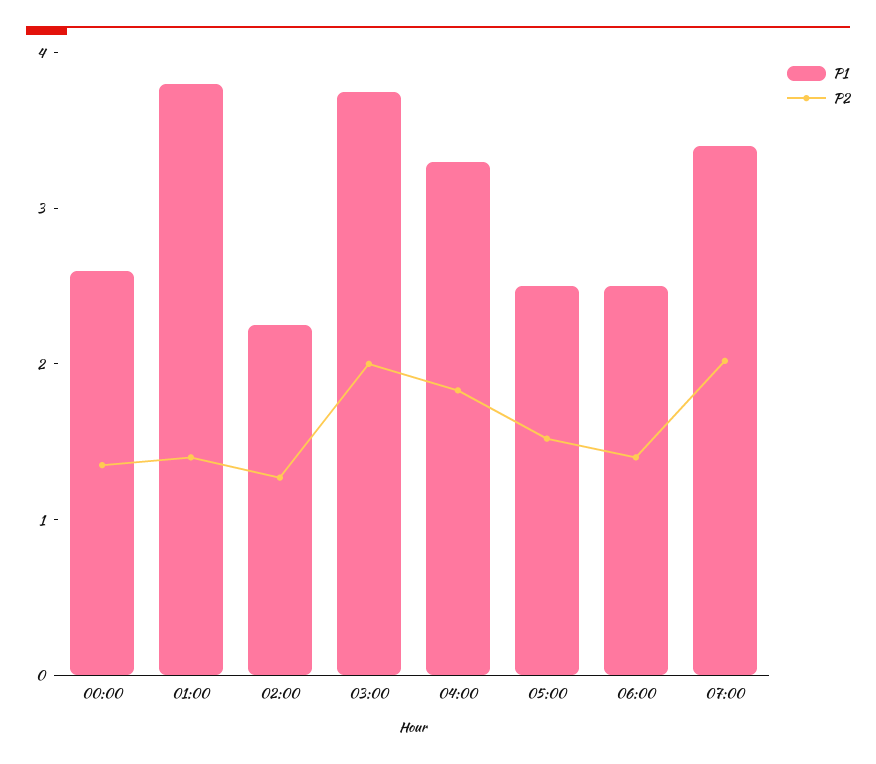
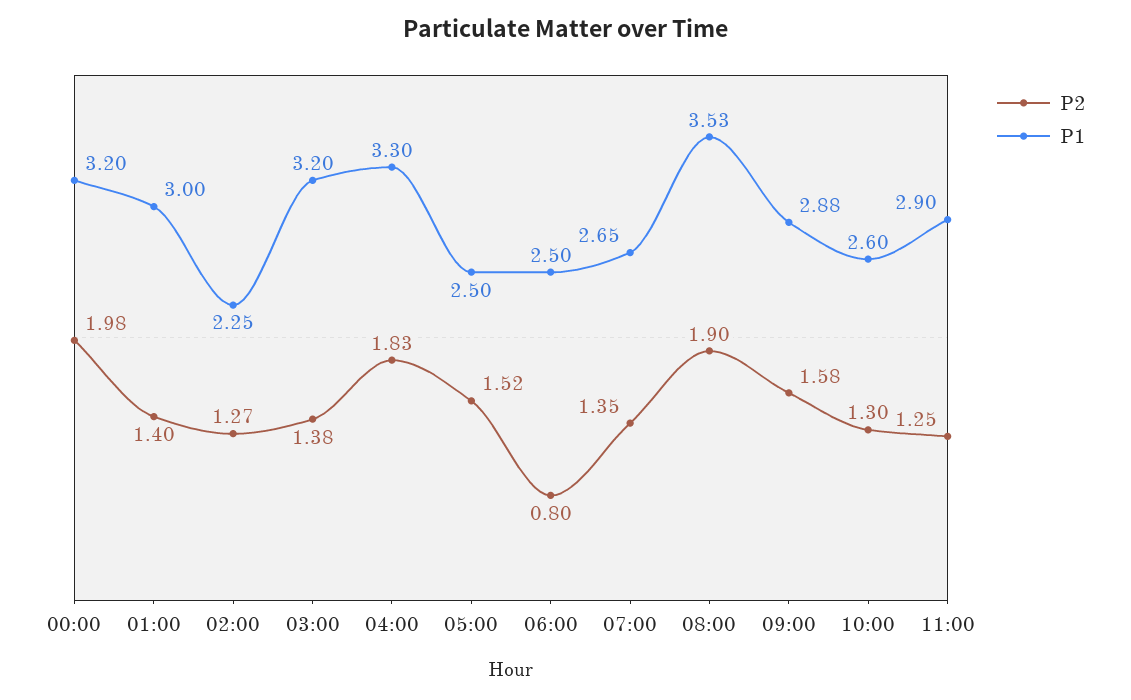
P1, 00:00: 2.6 -> 3.2
P2, 00:00: 1.4 -> 1.98
P1, 01:00: 3.8 -> 3
P1, 03:00: 3.8 -> 3.2
P2, 03:00: 2 -> 1.38
P2, 06:00: 1.4 -> 0.8
P1, 07:00: 3.4 -> 2.65
P2, 07:00: 2 -> 1.35
P2, 08:00: none -> 1.9
P1, 08:00: none -> 3.53
P2, 09:00: none -> 1.58
P1, 09:00: none -> 2.88
P2, 10:00: none -> 1.3
P1, 10:00: none -> 2.6
P2, 11:00: none -> 1.25
P1, 11:00: none -> 2.9

